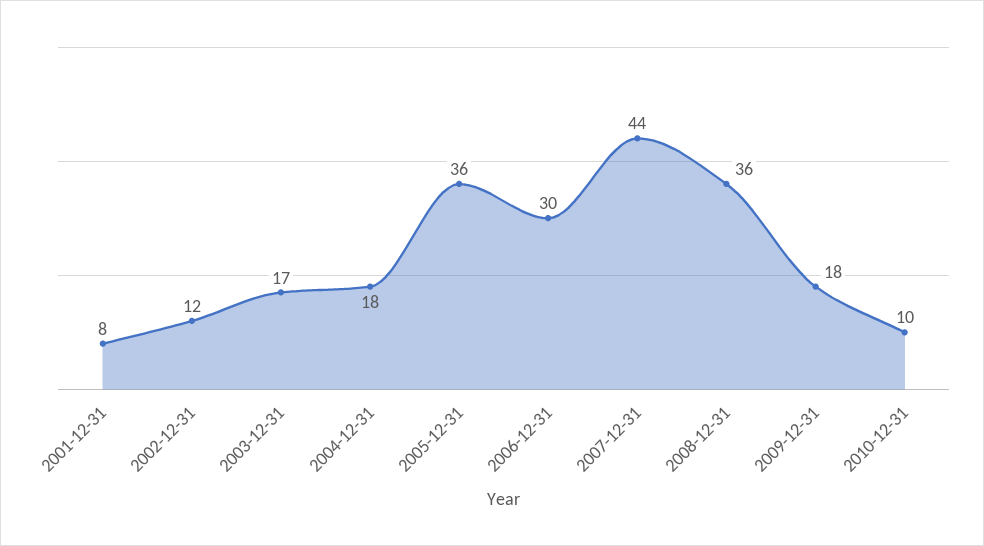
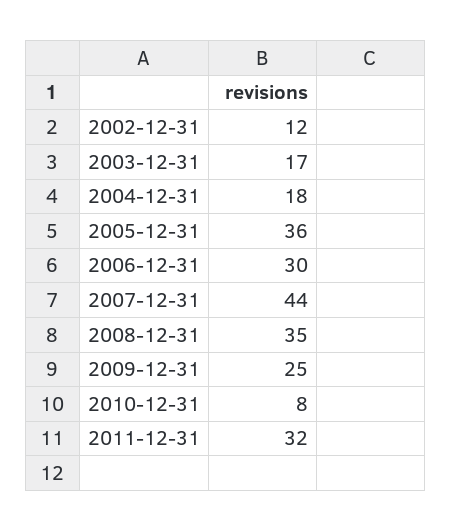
2001-12-31: 8 -> none
2008-12-31: 36 -> 35
2009-12-31: 18 -> 25
2010-12-31: 10 -> 8
2011-12-31: none -> 32

